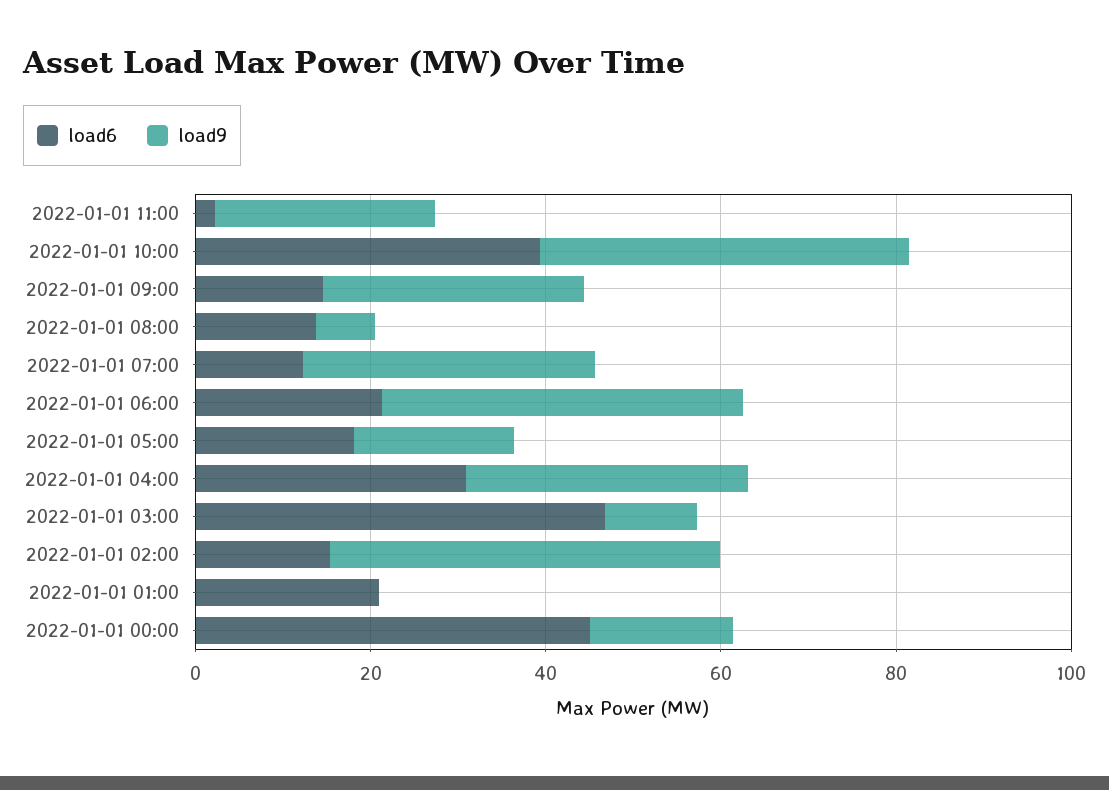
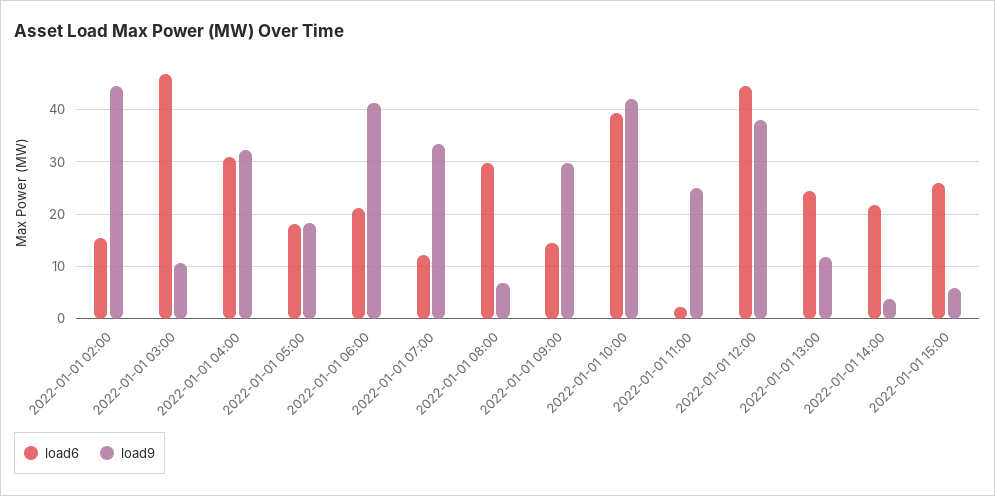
load6, 2022-01-01 08:00: 15 -> 30
load6, 2022-01-01 01:00: 20 -> none
load9, 2022-01-01 01:00: 0 -> none
load6, 2022-01-01 00:00: 45 -> none
load9, 2022-01-01 00:00: 15 -> none
load6, 2022-01-01 12:00: none -> 44
load9, 2022-01-01 12:00: none -> 38
load6, 2022-01-01 13:00: none -> 24
load9, 2022-01-01 13:00: none -> 12
load6, 2022-01-01 14:00: none -> 22
load9, 2022-01-01 14:00: none -> 4
load6, 2022-01-01 15:00: none -> 26
load9, 2022-01-01 15:00: none -> 6

